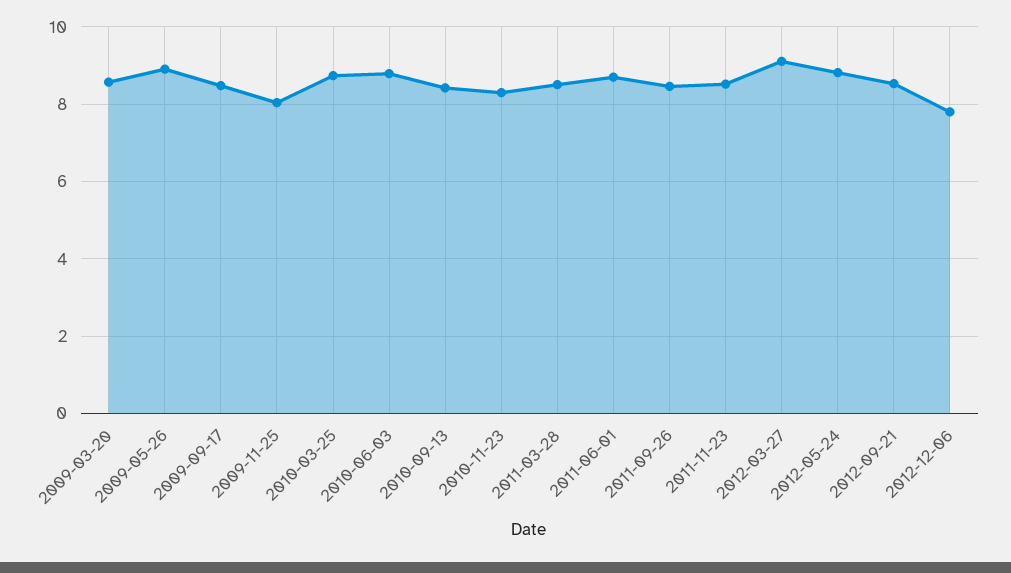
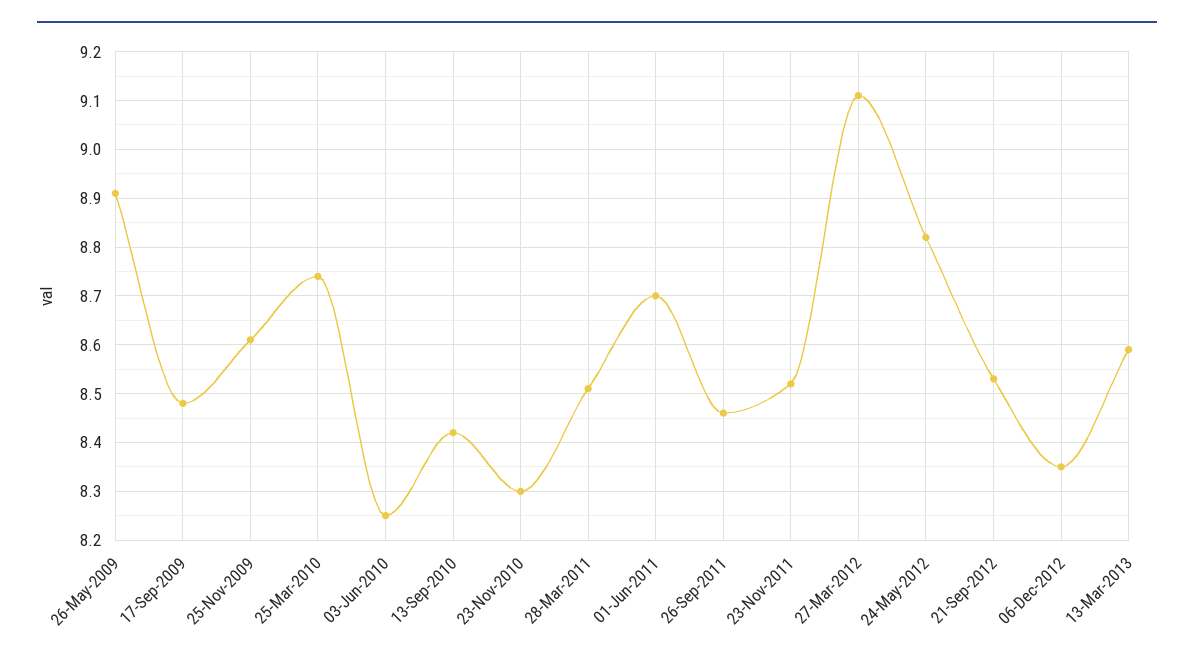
2009-03-20: 8.6 -> none
2009-11-25: 8 -> 8.6
2010-06-03: 8.8 -> 8.25
2012-12-06: 7.8 -> 8.35
13-Mar-2013: none -> 8.6

